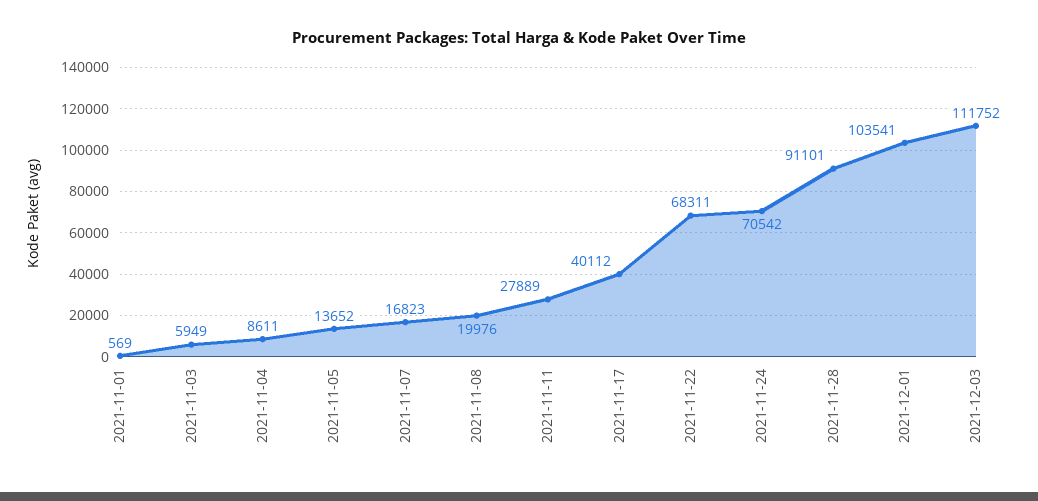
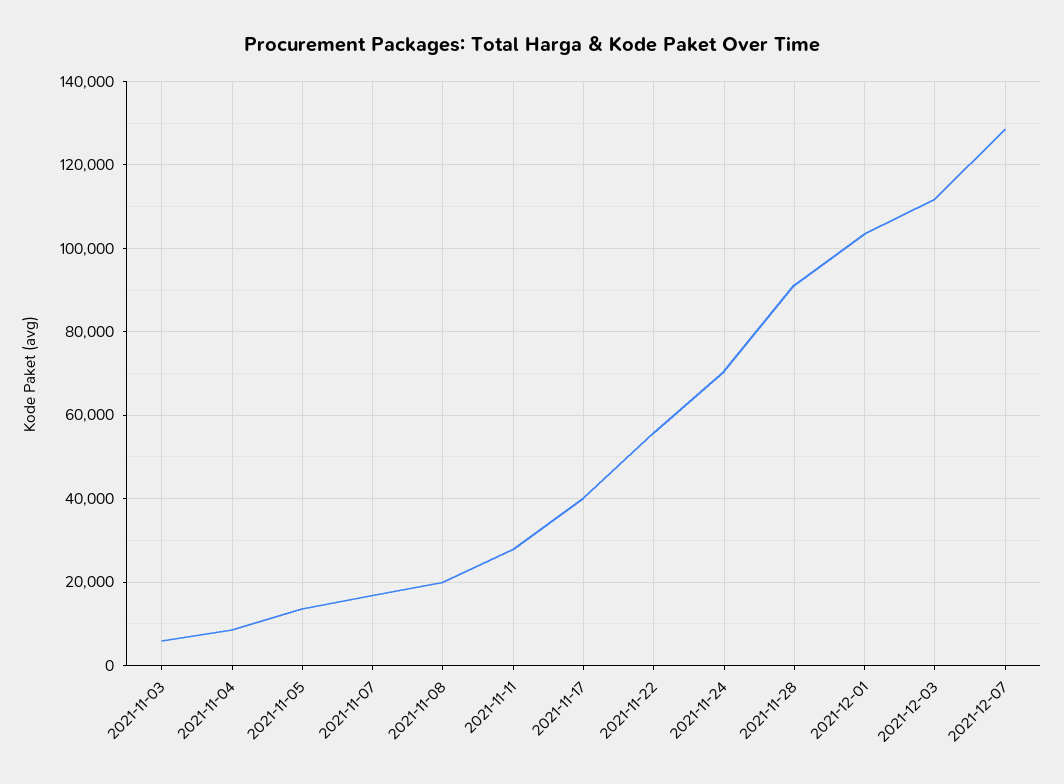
2021-11-01: 569 -> none
2021-11-22: 68311 -> 56000
2021-12-07: none -> 128000

